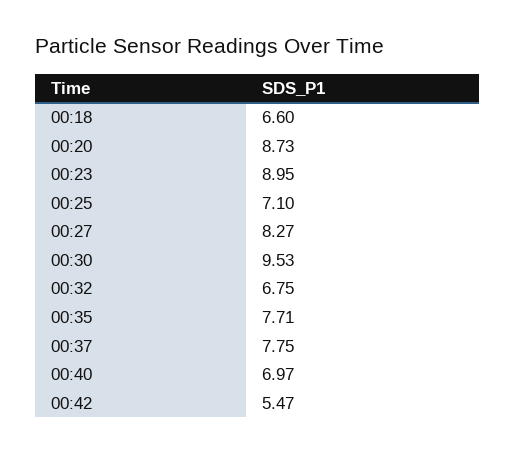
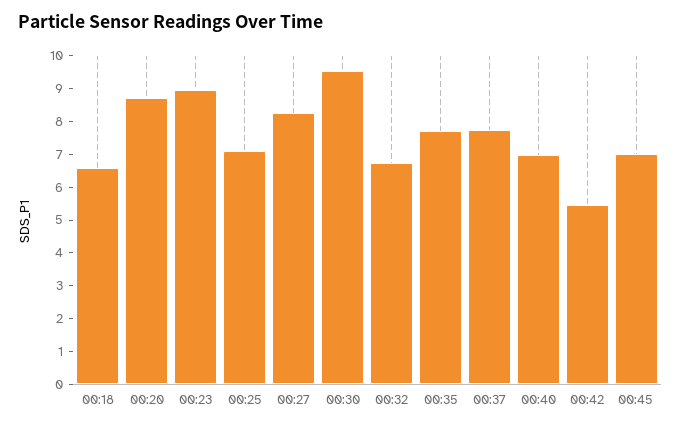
00:45: none -> 7

